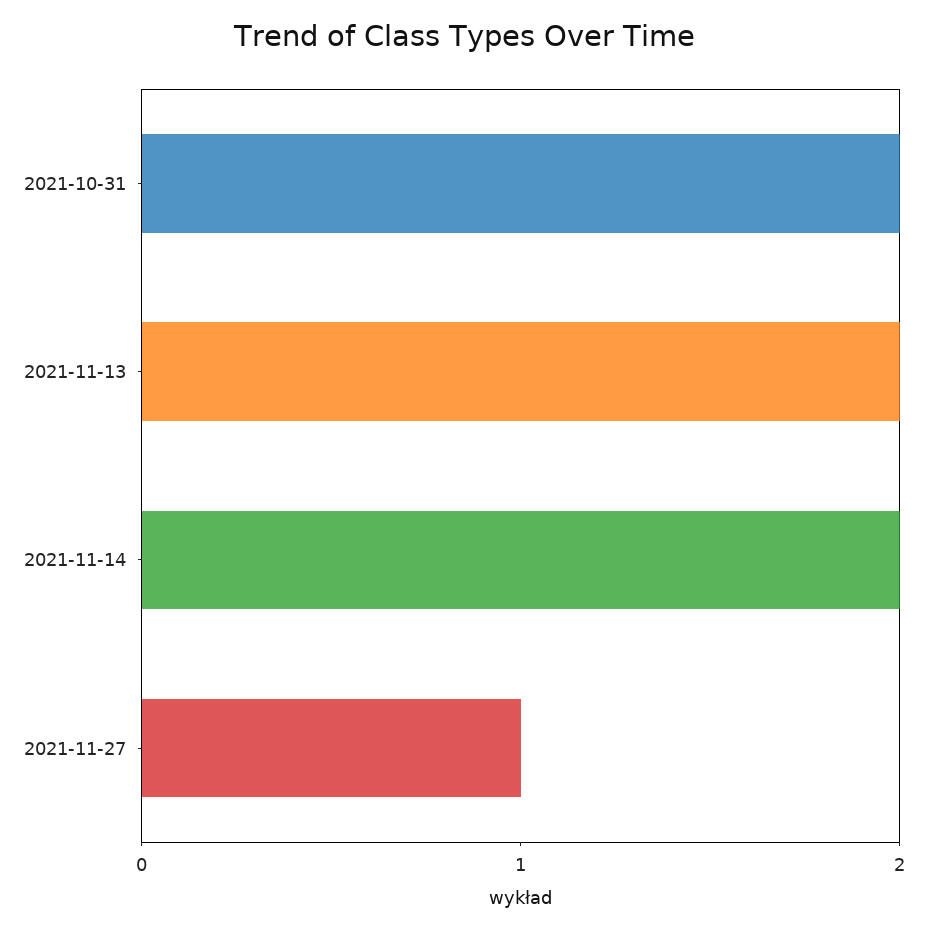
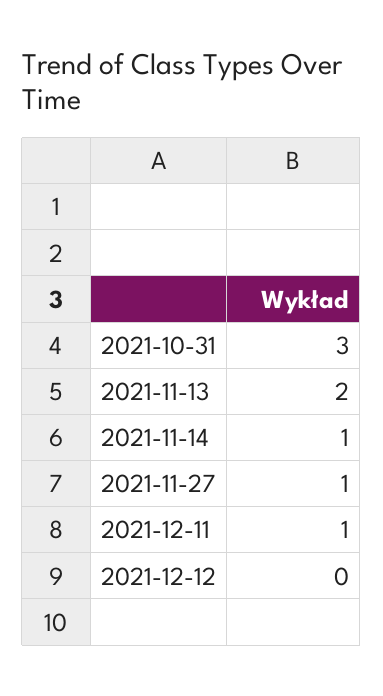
2021-10-31: 2 -> 3
2021-11-14: 2 -> 1
2021-12-11: none -> 1
2021-12-12: none -> 0

